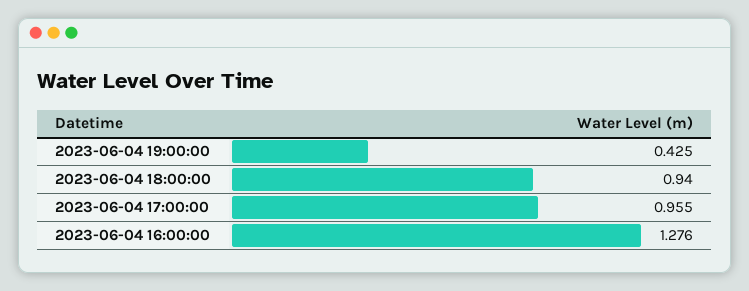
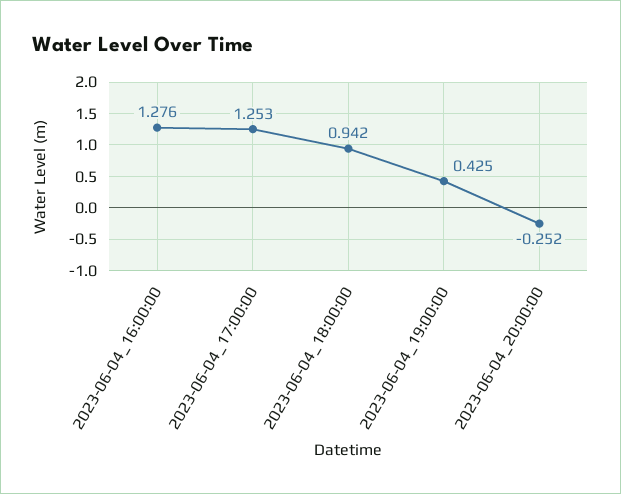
2023-06-04 18:00:00: 0.94 -> 0.942
2023-06-04 17:00:00: 0.955 -> 1.253
2023-06-04_20:00:00: none -> -0.252

